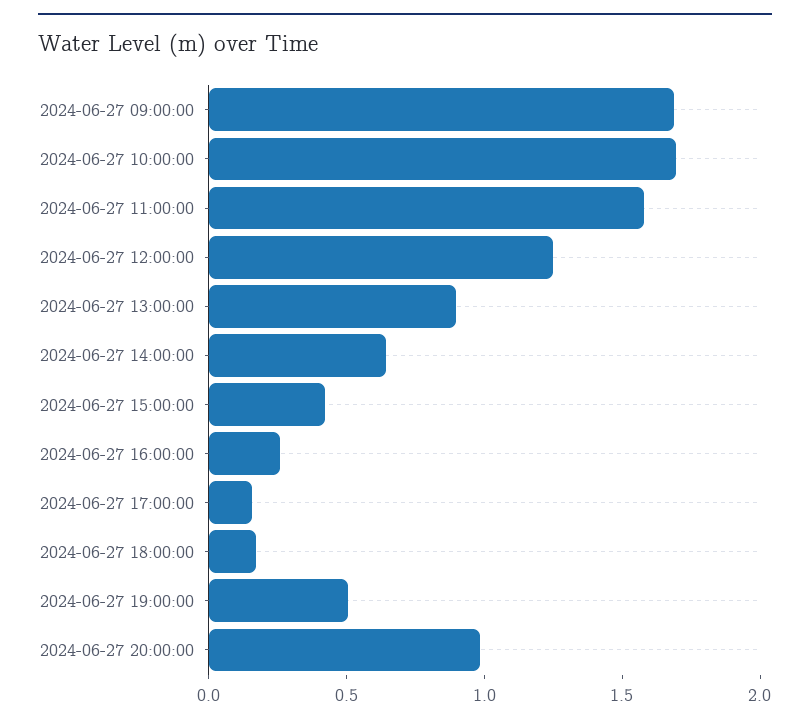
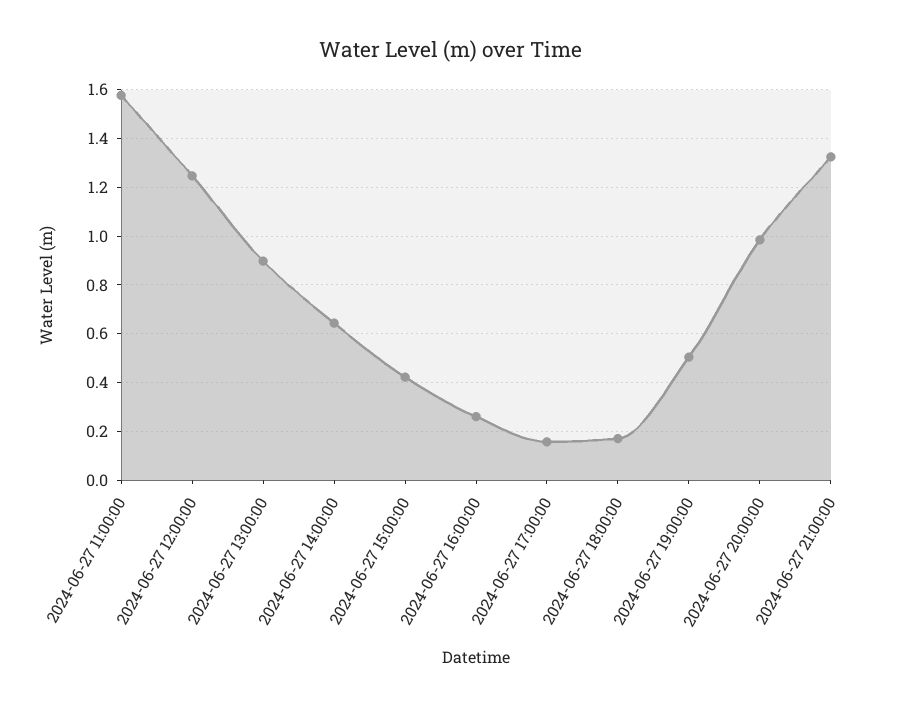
2024-06-27 09:00:00: 1.7 -> none
2024-06-27 10:00:00: 1.7 -> none
2024-06-27 21:00:00: none -> 1.325

